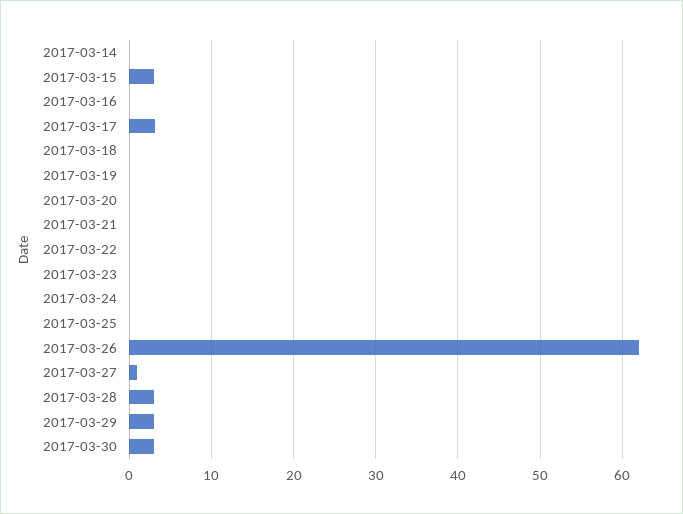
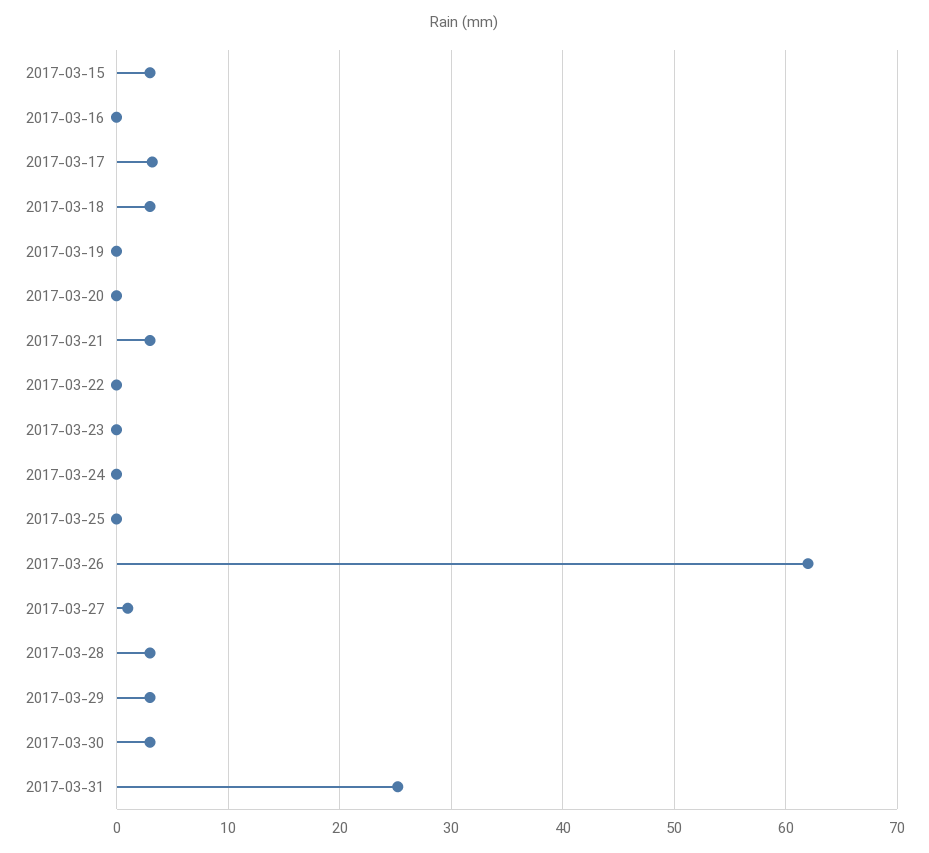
2017-03-14: 0 -> none
2017-03-18: 0 -> 3
2017-03-21: 0 -> 3
2017-03-31: none -> 25

